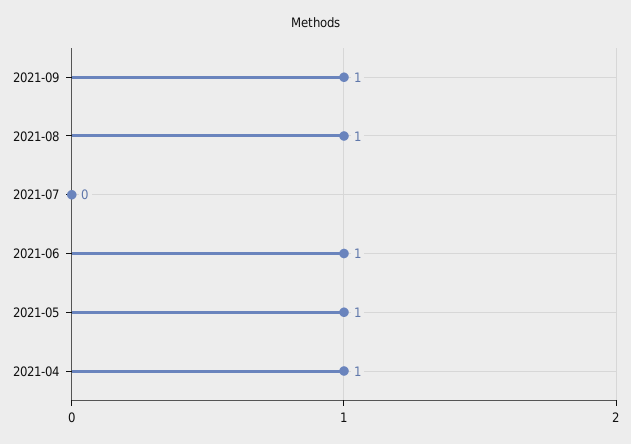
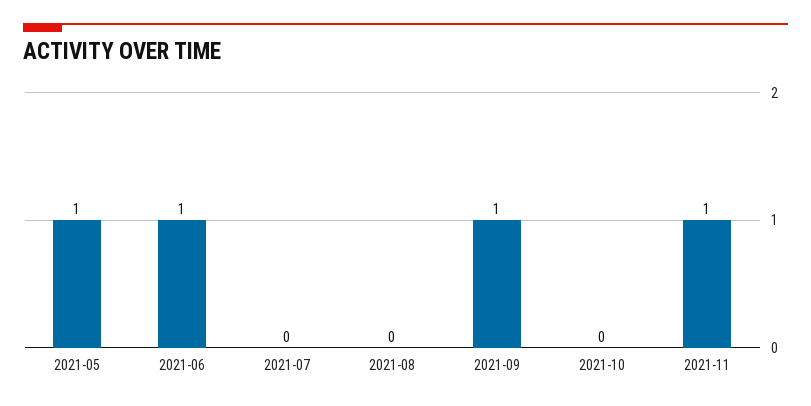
2021-08: 1 -> 0
2021-04: 1 -> none
2021-10: none -> 0
2021-11: none -> 1

